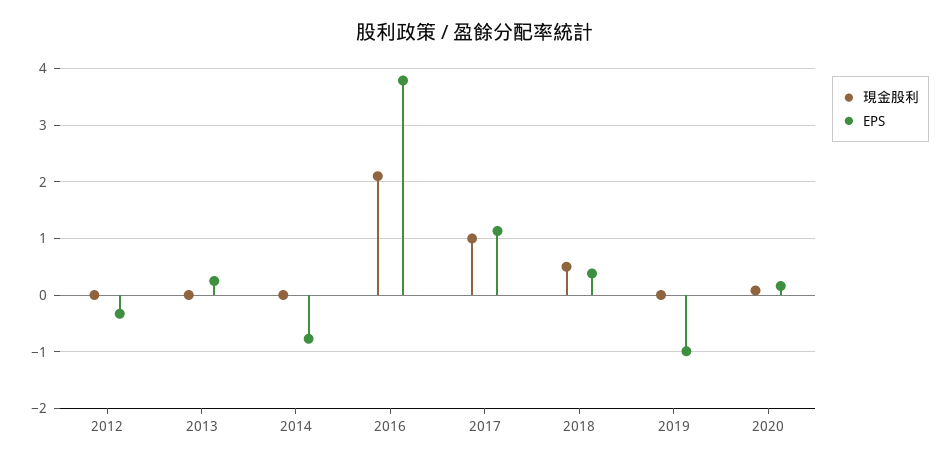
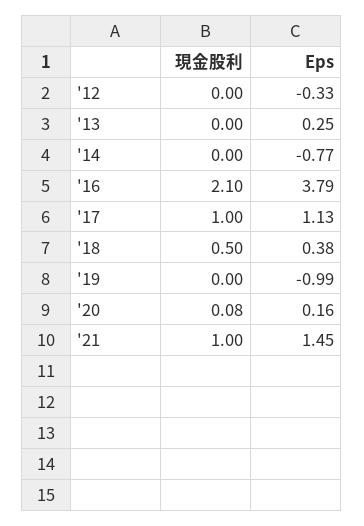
現金股利, '21: none -> 1
EPS, '21: none -> 1.45

